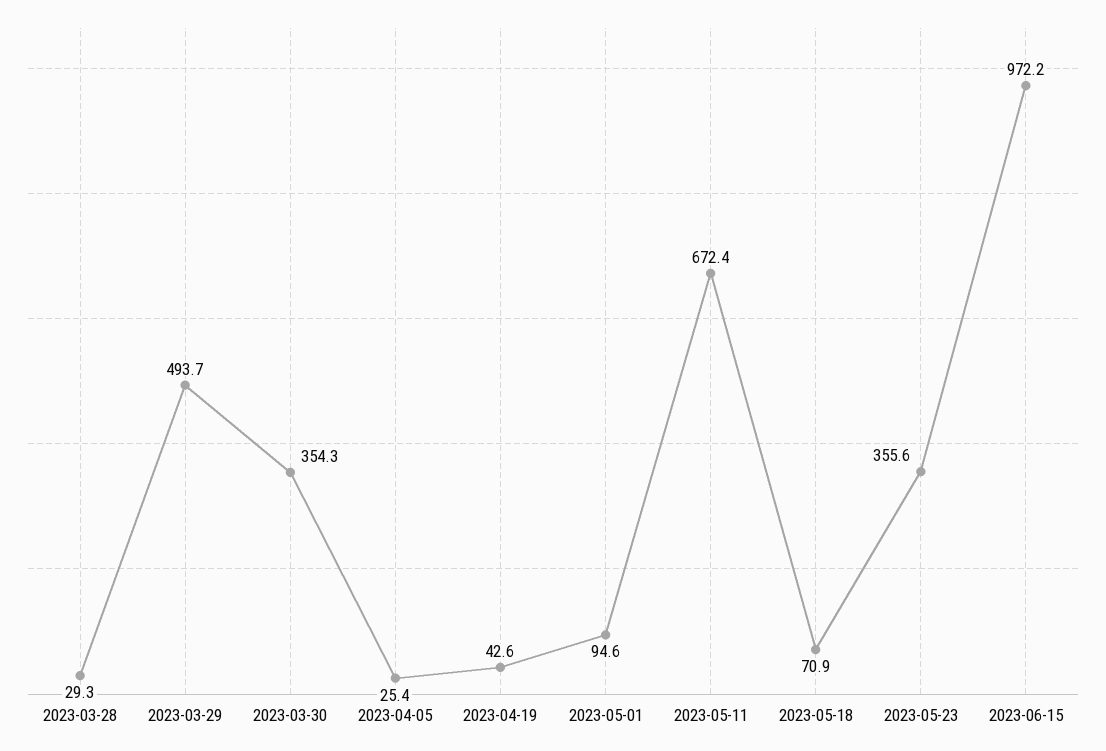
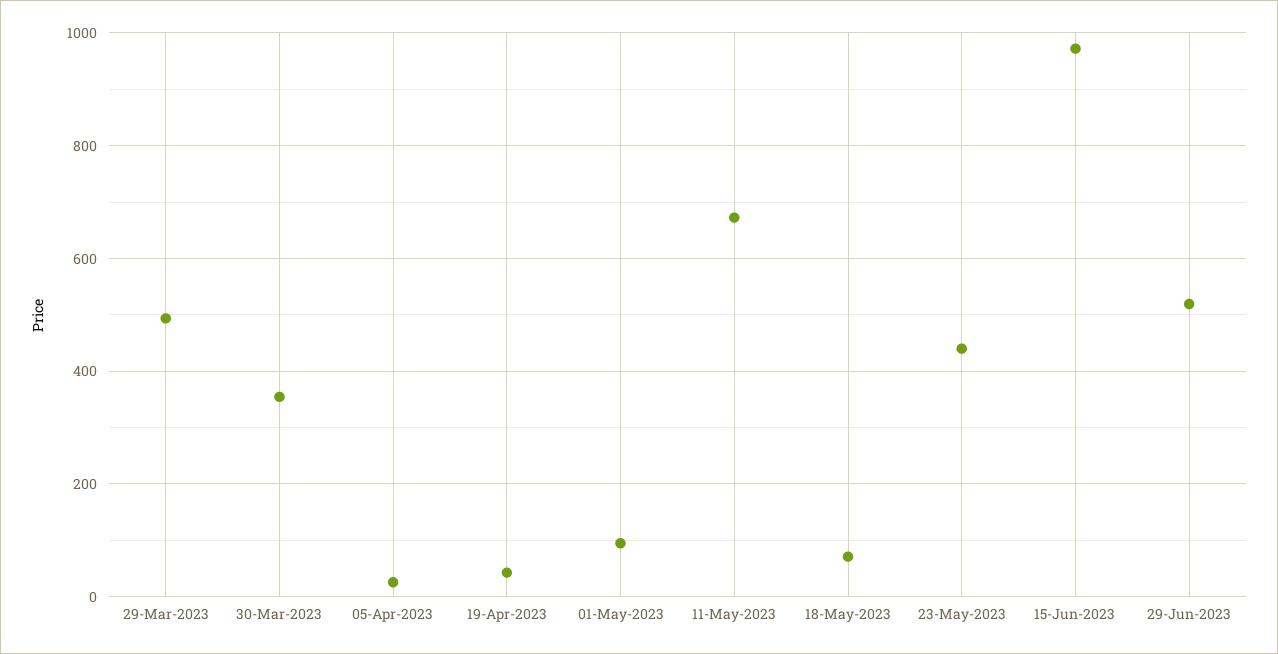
2023-03-28: 29.3 -> none
2023-05-23: 355.6 -> 440
29-Jun-2023: none -> 520

